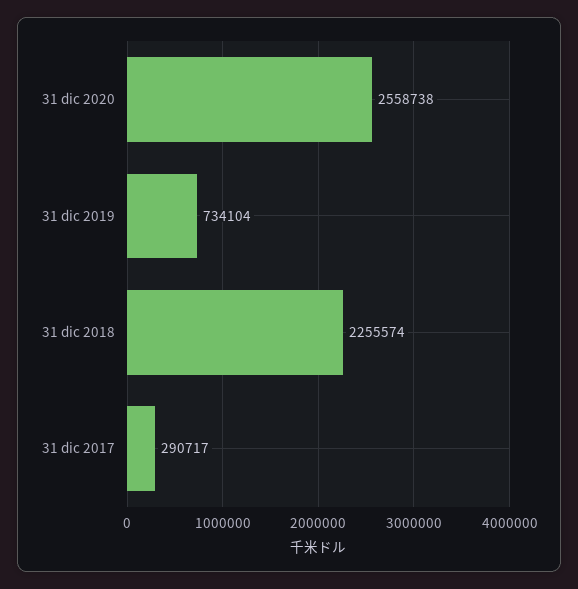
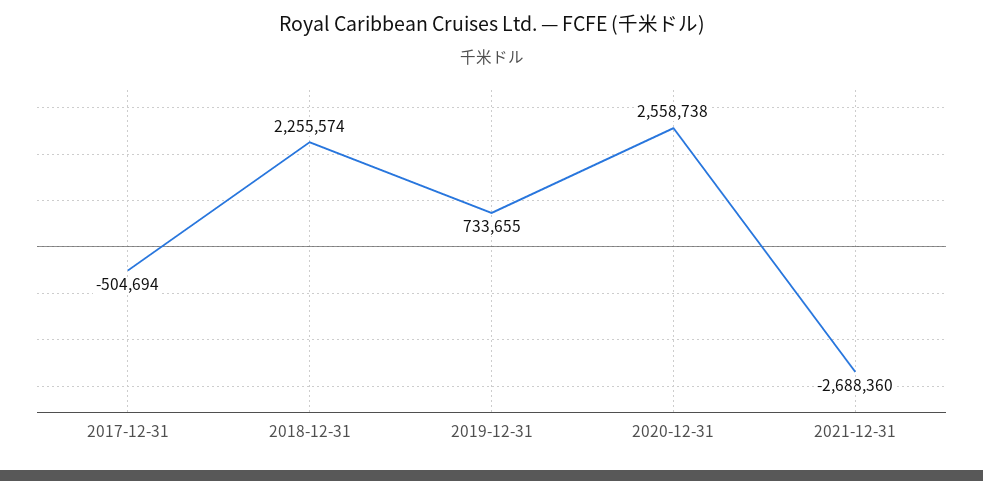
31 dic 2019: 734104 -> 733655
31 dic 2017: 290717 -> -504694
2021-12-31: none -> -2688360

